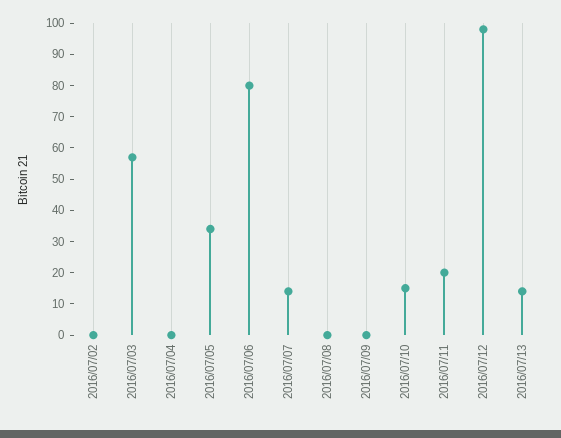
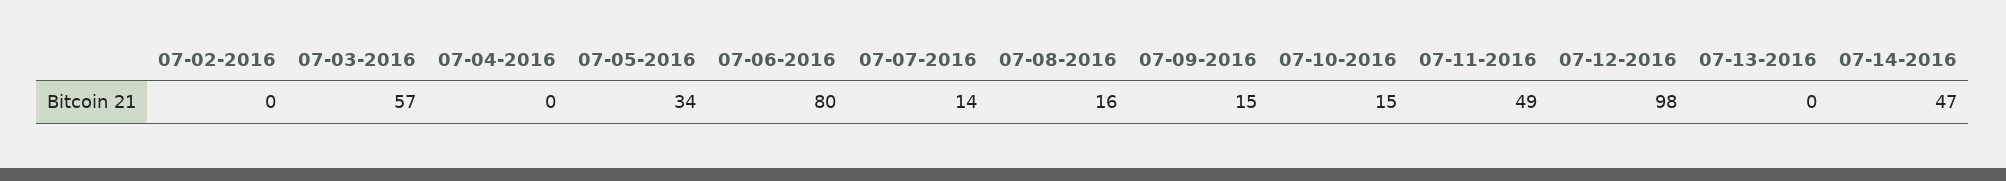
2016/07/08: 0 -> 16
2016/07/09: 0 -> 15
2016/07/11: 20 -> 49
2016/07/13: 15 -> 0
07-14-2016: none -> 47

